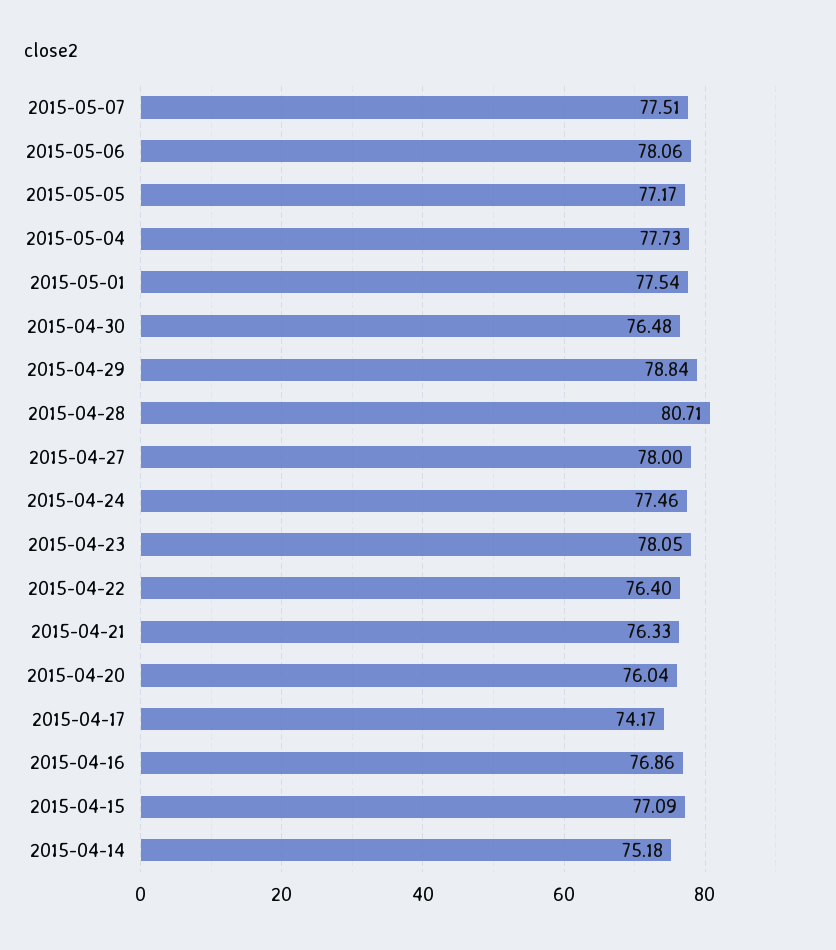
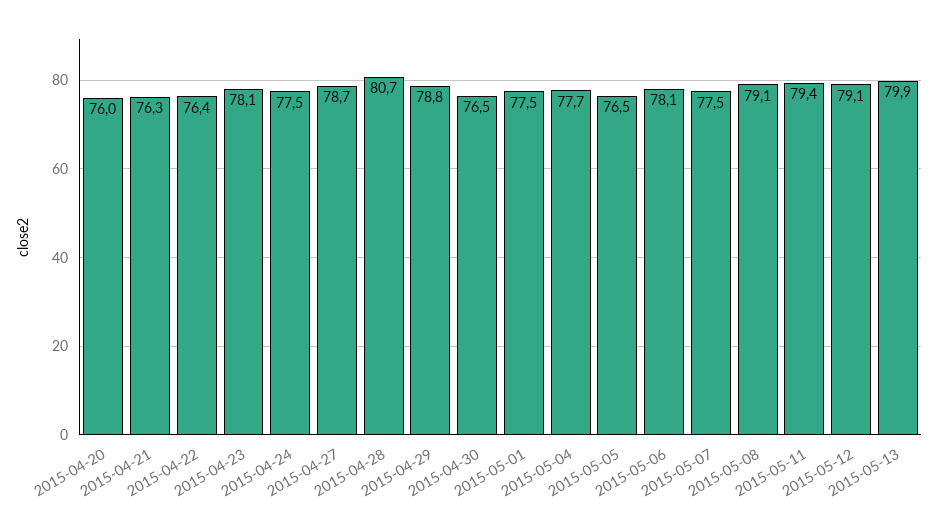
2015-05-05: 77.17 -> 76.5
2015-04-27: 78 -> 78.7
2015-04-17: 74.17 -> none
2015-04-16: 76.86 -> none
2015-04-15: 77.09 -> none
2015-04-14: 75.18 -> none
2015-05-08: none -> 79.1
2015-05-11: none -> 79.4
2015-05-12: none -> 79.1
2015-05-13: none -> 79.9

